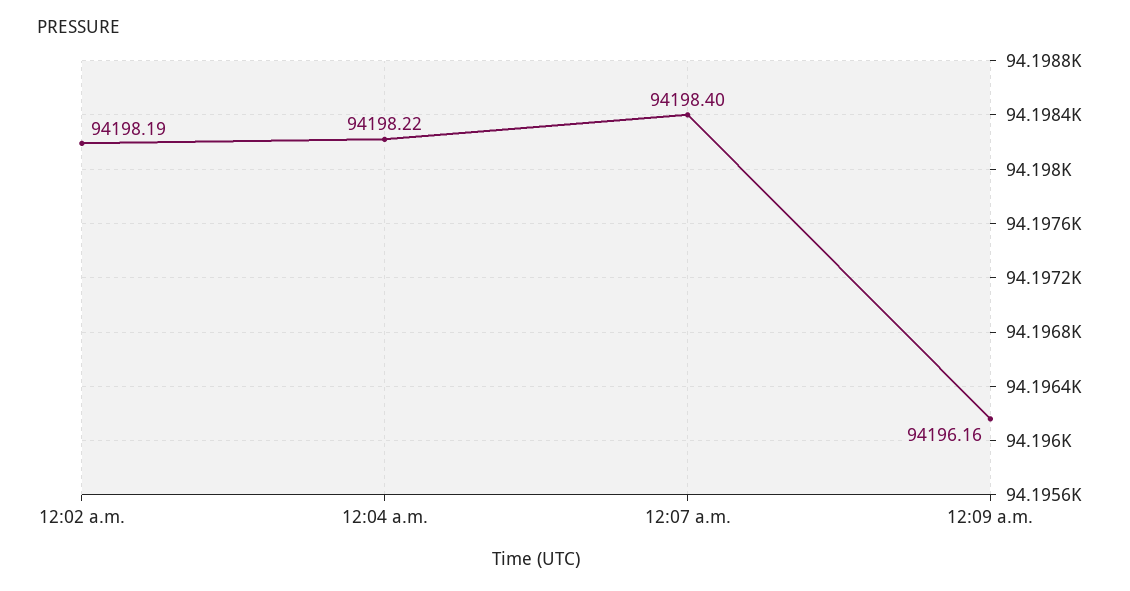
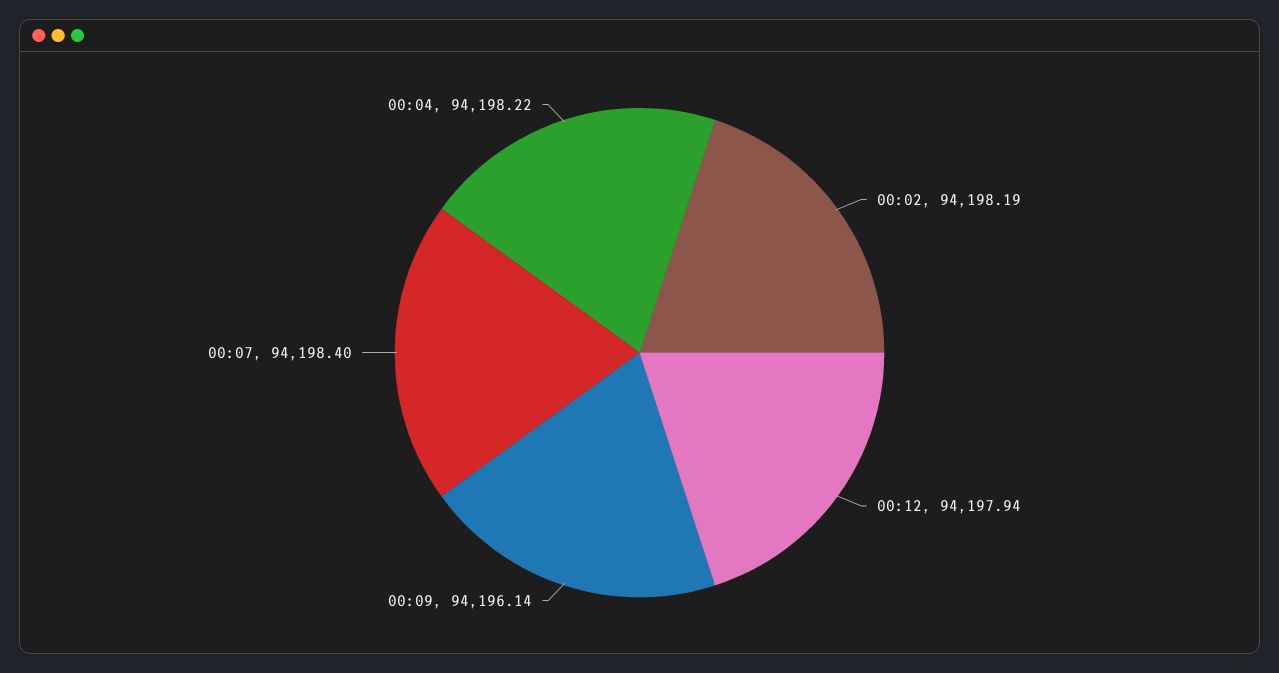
12:09 a.m.: 94196.16 -> 94196.14
00:12: none -> 94197.94

